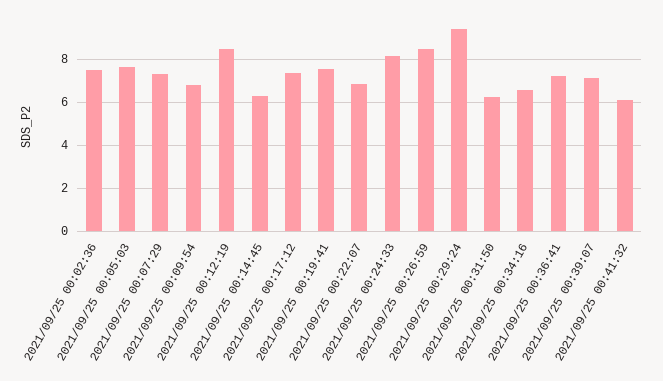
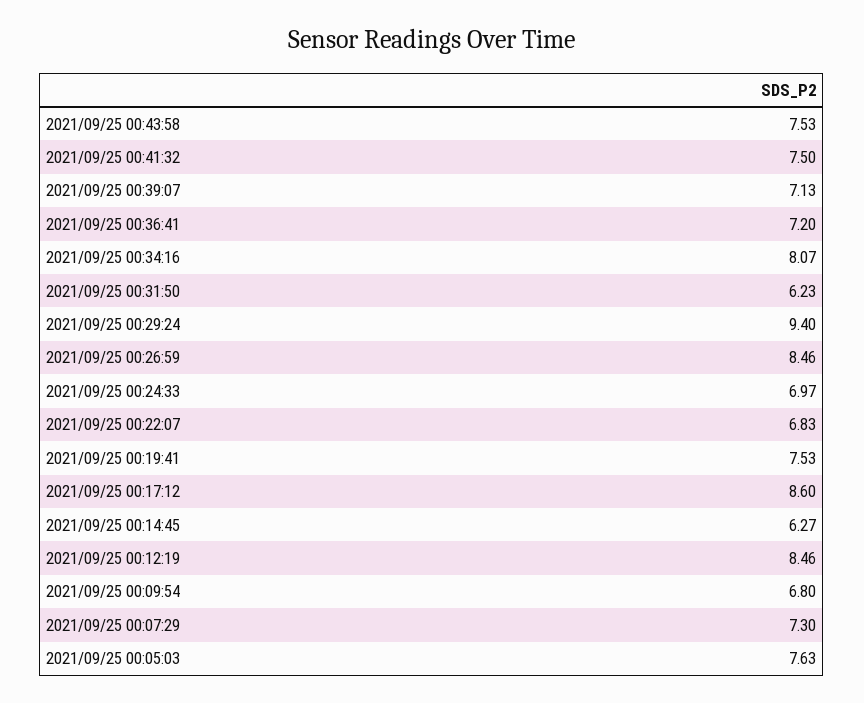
2021/09/25 00:02:36: 7.5 -> none
2021/09/25 00:17:12: 7.5 -> 8.6
2021/09/25 00:24:33: 8 -> 6.97
2021/09/25 00:34:16: 6.5 -> 8.07
2021/09/25 00:41:32: 6 -> 7.5
2021/09/25 00:43:58: none -> 7.53

